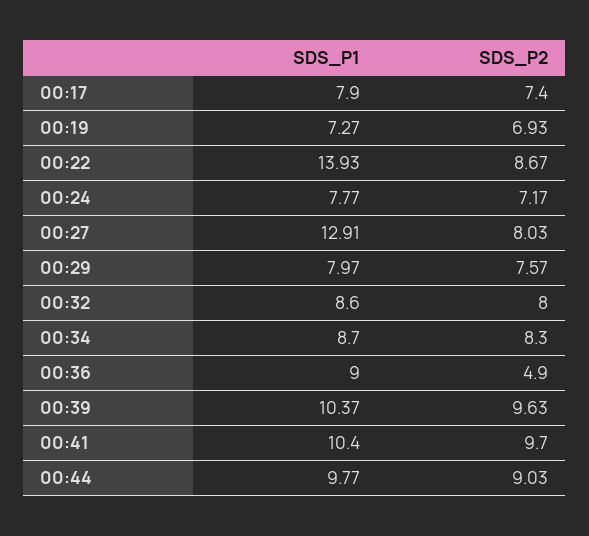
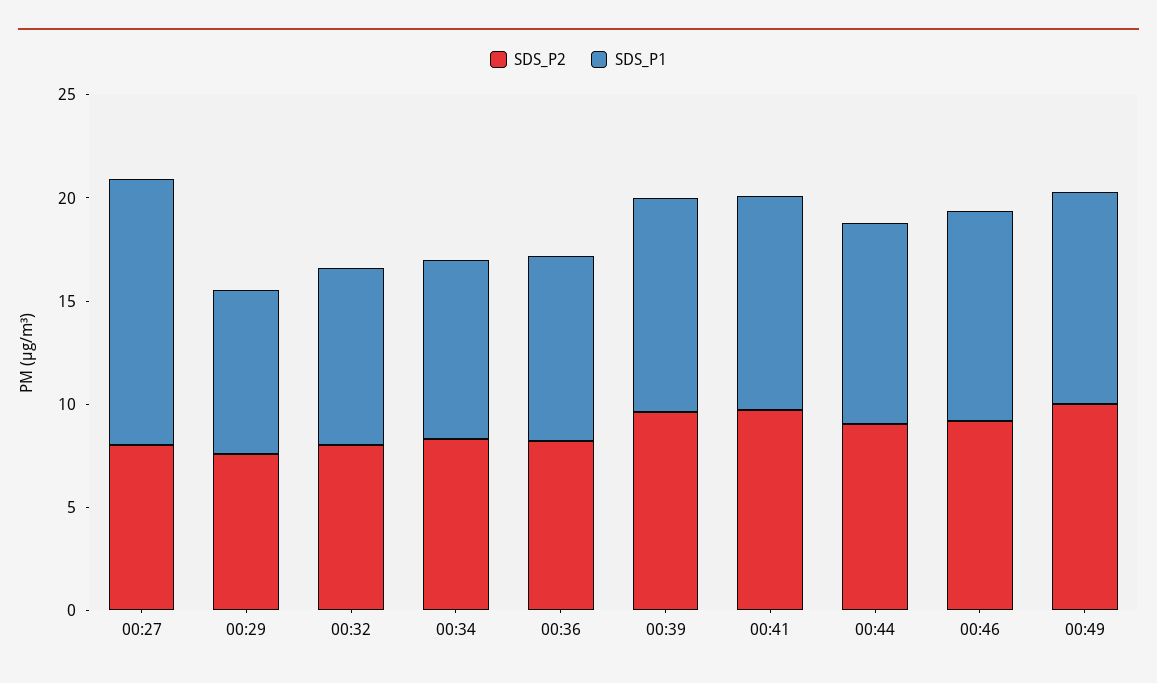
SDS_P1, 00:17: 7.9 -> none
SDS_P2, 00:17: 7.4 -> none
SDS_P1, 00:19: 7.27 -> none
SDS_P2, 00:19: 6.93 -> none
SDS_P1, 00:22: 13.93 -> none
SDS_P2, 00:22: 8.67 -> none
SDS_P1, 00:24: 7.77 -> none
SDS_P2, 00:24: 7.17 -> none
SDS_P2, 00:36: 4.9 -> 8
SDS_P2, 00:46: none -> 9
SDS_P1, 00:46: none -> 10
SDS_P2, 00:49: none -> 10
SDS_P1, 00:49: none -> 10

